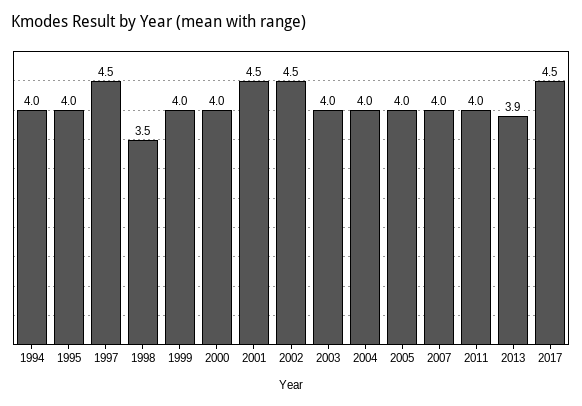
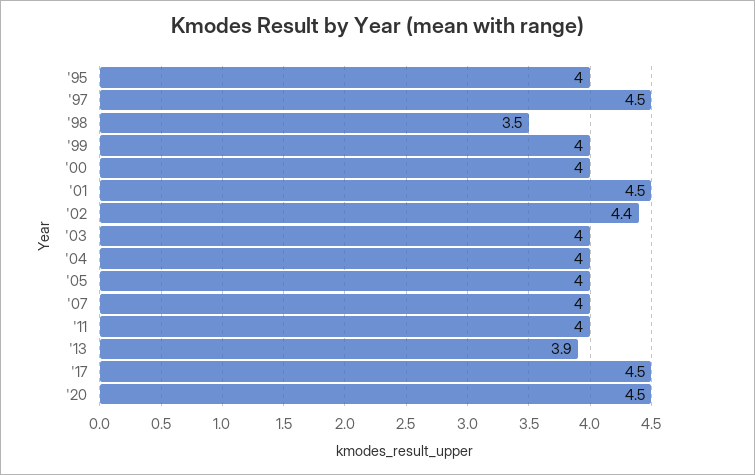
1994: 4 -> none
2002: 4.5 -> 4.4
'20: none -> 4.5

